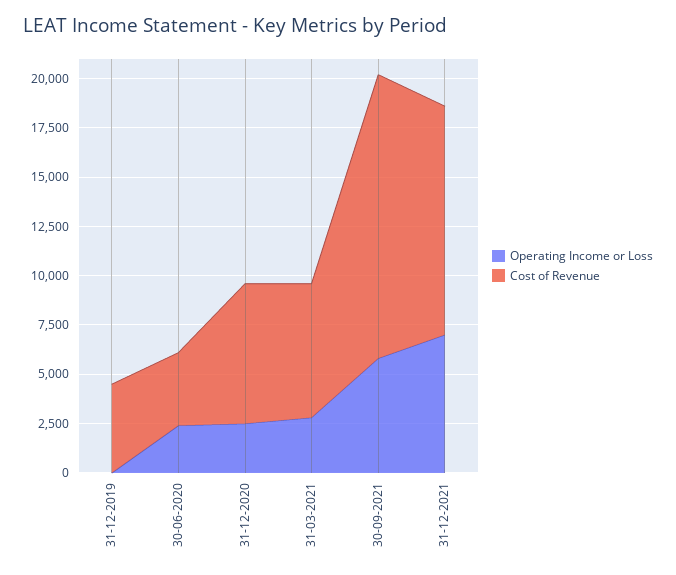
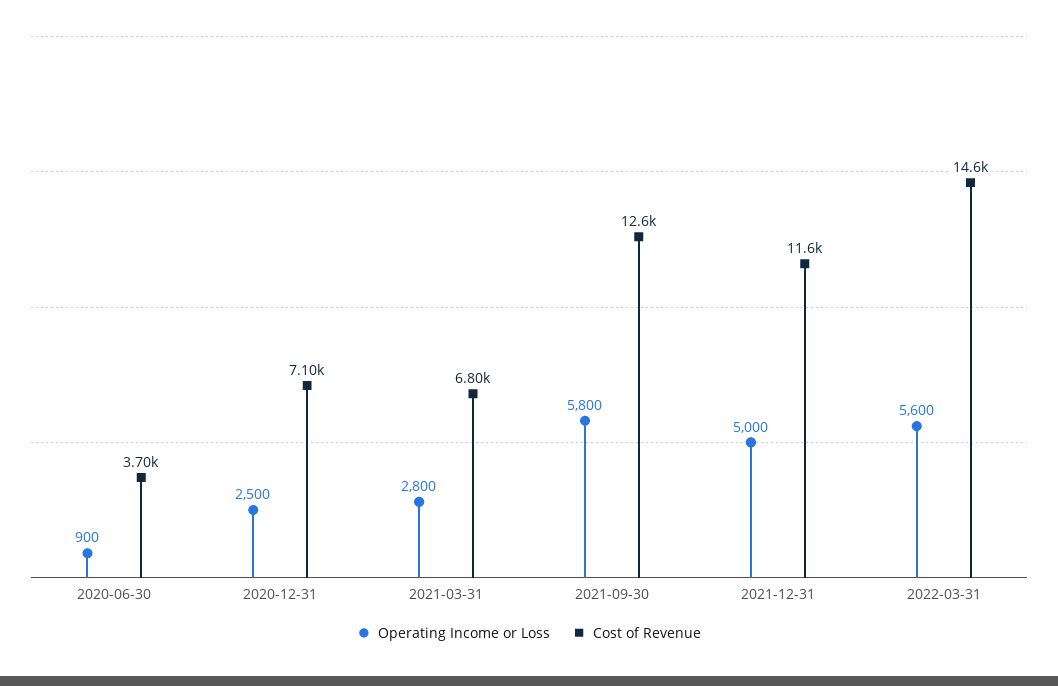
Operating Income or Loss, 31-12-2019: 0 -> none
Cost of Revenue, 31-12-2019: 4500 -> none
Operating Income or Loss, 30-06-2020: 2500 -> 900
Cost of Revenue, 30-09-2021: 14500 -> 12600
Operating Income or Loss, 31-12-2021: 7000 -> 5000
Operating Income or Loss, 2022-03-31: none -> 5600
Cost of Revenue, 2022-03-31: none -> 14600

